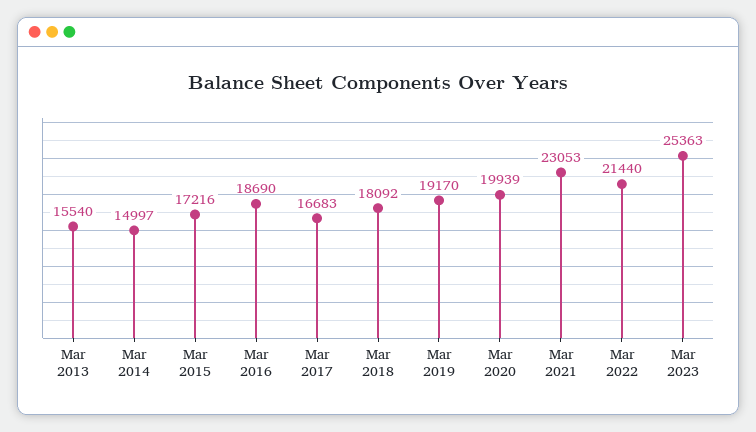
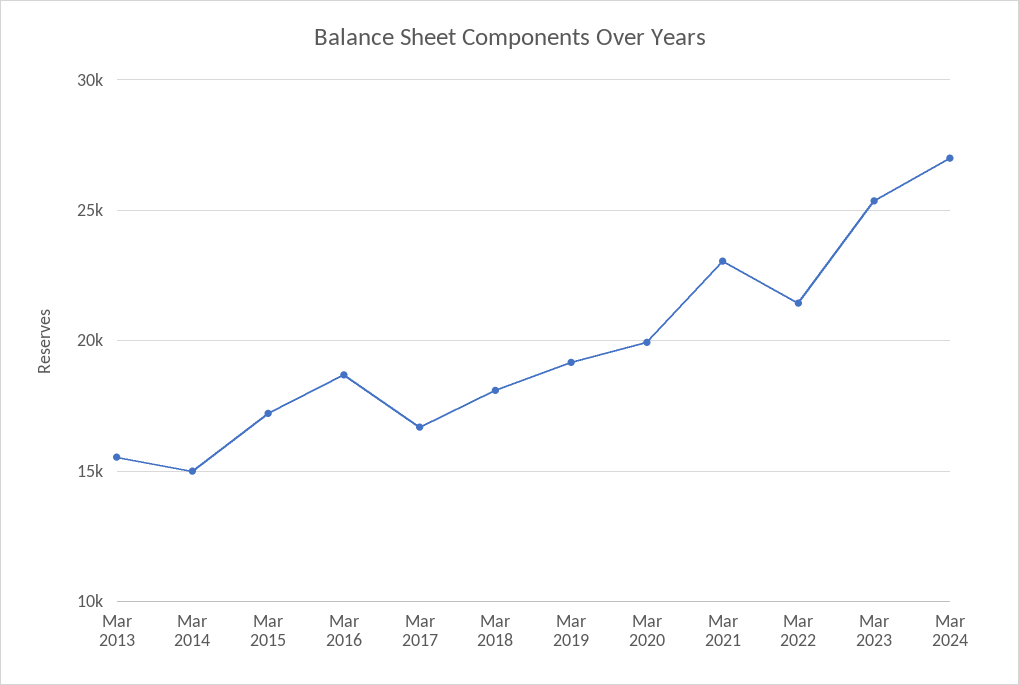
Mar 2024: none -> 27000

